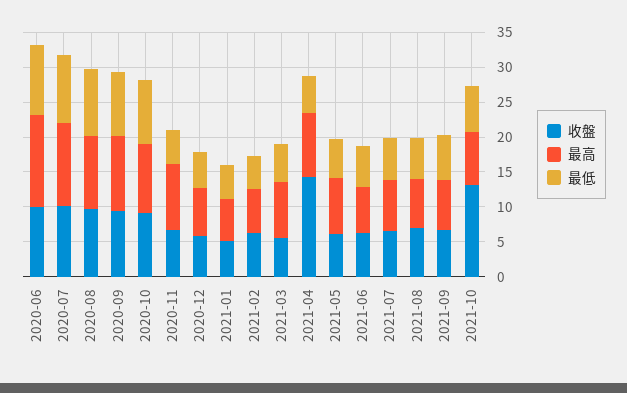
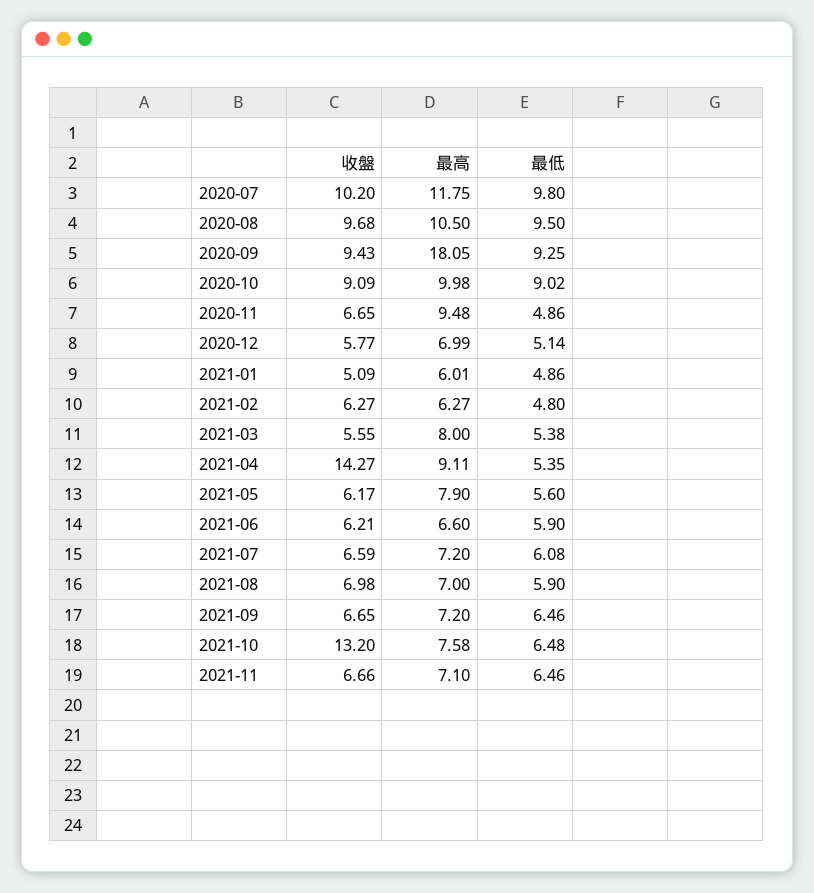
收盤, 2020-06: 10 -> none
最高, 2020-06: 12.5 -> none
最低, 2020-06: 10 -> none
最高, 2020-09: 10 -> 18.05
收盤, 2021-11: none -> 6.66
最高, 2021-11: none -> 7.1
最低, 2021-11: none -> 6.46

